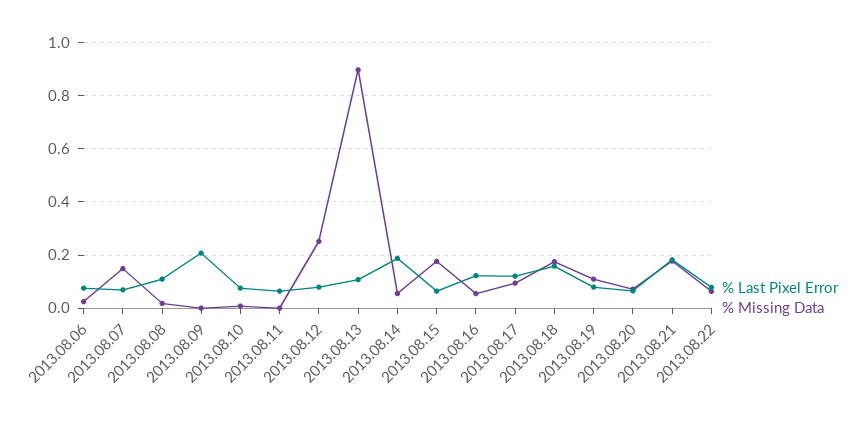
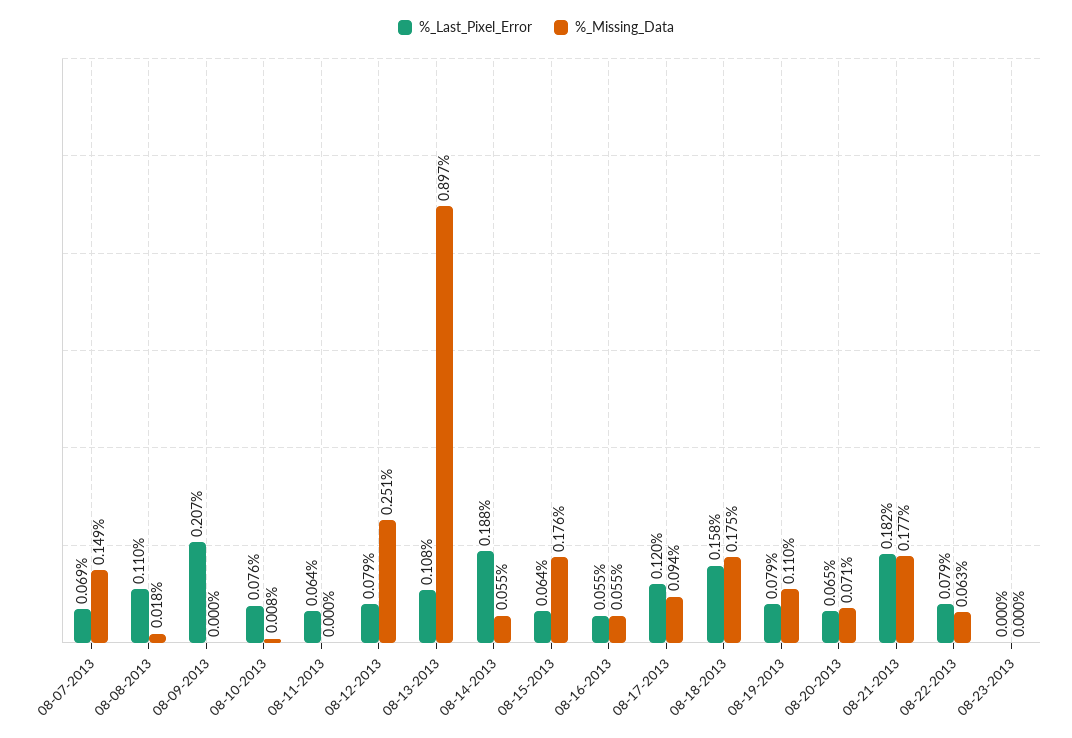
% Last Pixel Error, 2013.08.06: 0.075 -> none
% Missing Data, 2013.08.06: 0.025 -> none
% Last Pixel Error, 2013.08.16: 0.125 -> 0.055
% Last Pixel Error, 08-23-2013: none -> 0
% Missing Data, 08-23-2013: none -> 0

